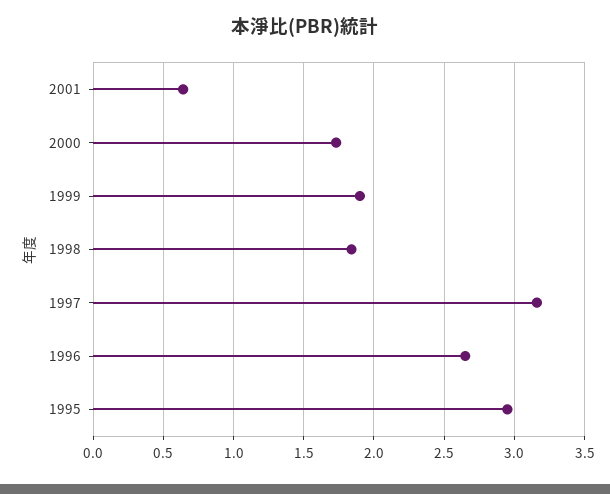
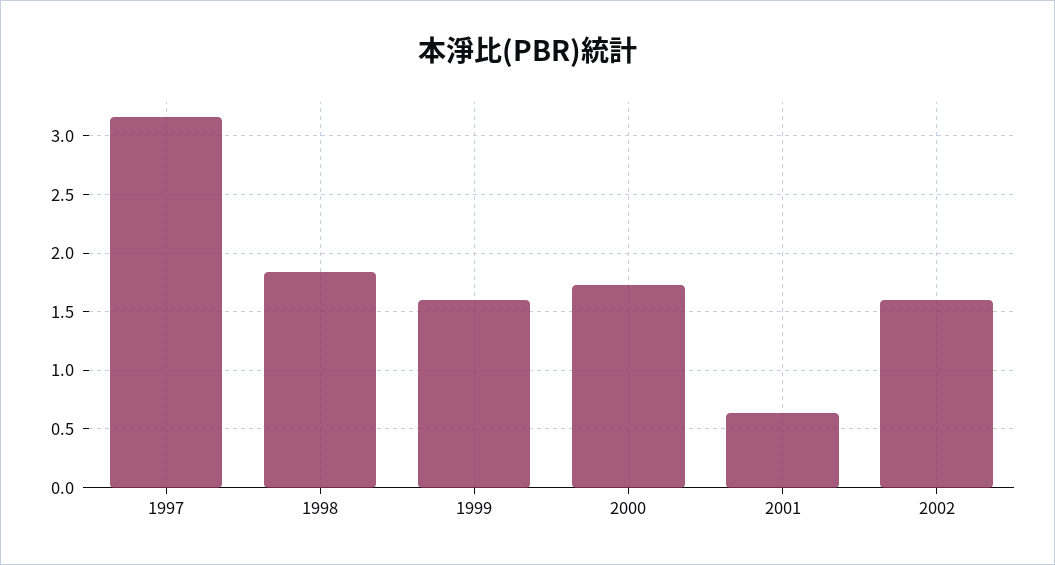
1999: 1.9 -> 1.6
1996: 2.65 -> none
1995: 2.95 -> none
2002: none -> 1.6

